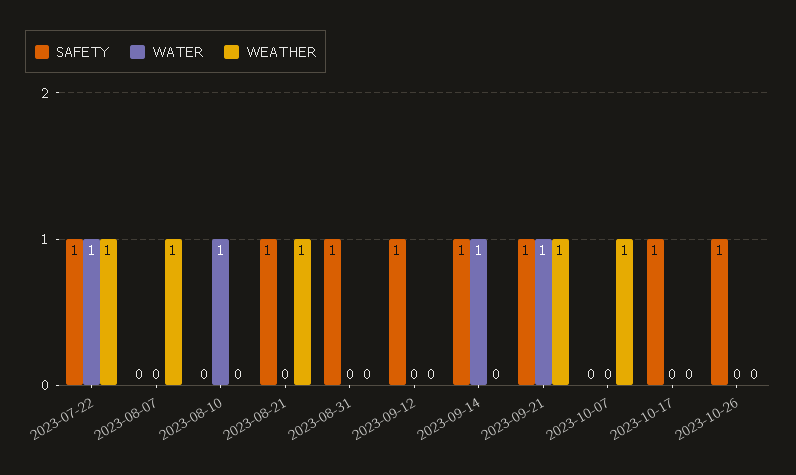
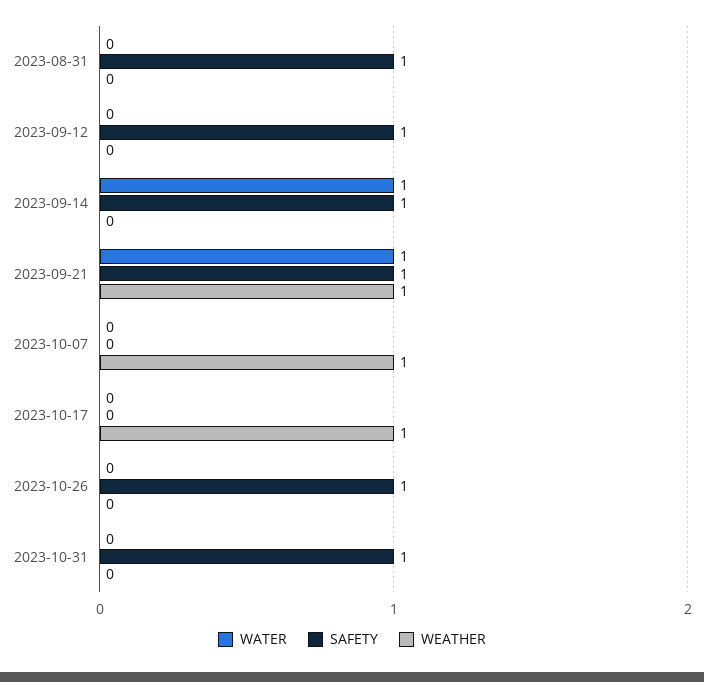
SAFETY, 2023-07-22: 1 -> none
WATER, 2023-07-22: 1 -> none
WEATHER, 2023-07-22: 1 -> none
SAFETY, 2023-08-07: 0 -> none
WATER, 2023-08-07: 0 -> none
WEATHER, 2023-08-07: 1 -> none
SAFETY, 2023-08-10: 0 -> none
WATER, 2023-08-10: 1 -> none
WEATHER, 2023-08-10: 0 -> none
SAFETY, 2023-08-21: 1 -> none
WATER, 2023-08-21: 0 -> none
WEATHER, 2023-08-21: 1 -> none
SAFETY, 2023-10-17: 1 -> 0
WEATHER, 2023-10-17: 0 -> 1
WATER, 2023-10-31: none -> 0
SAFETY, 2023-10-31: none -> 1
WEATHER, 2023-10-31: none -> 0

